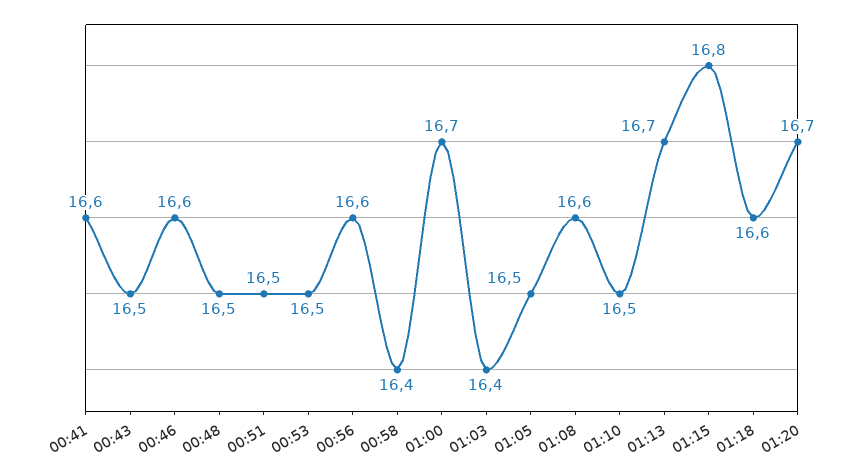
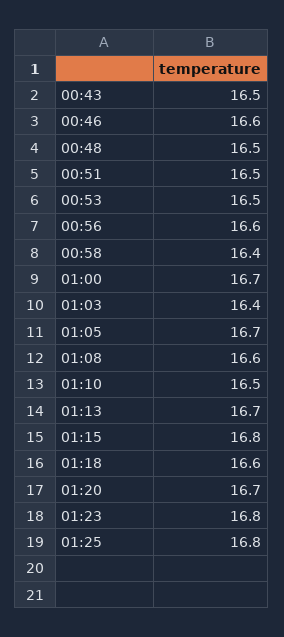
00:41: 16.6 -> none
01:05: 16.5 -> 16.7
01:23: none -> 16.8
01:25: none -> 16.8

